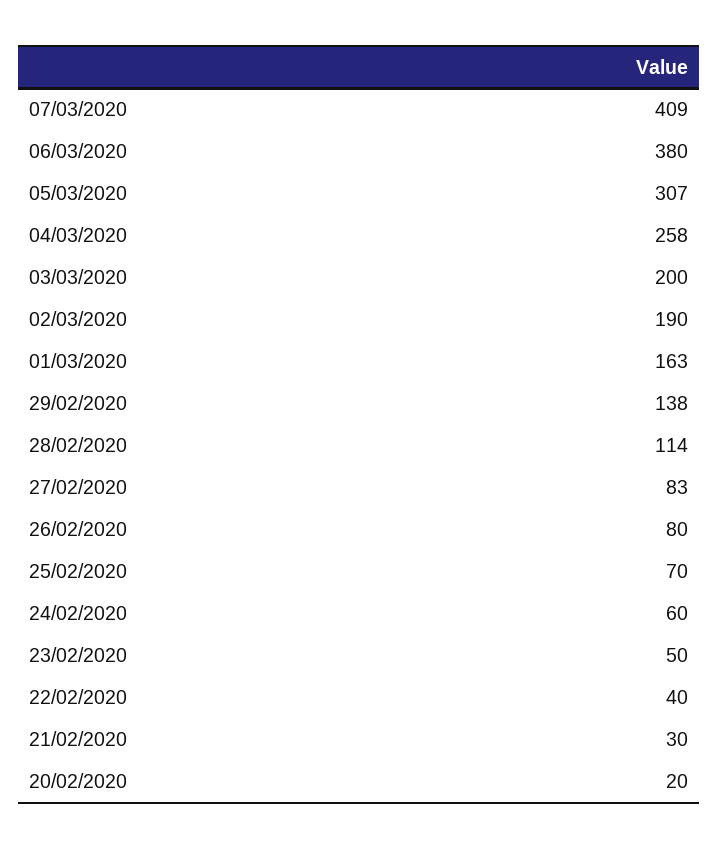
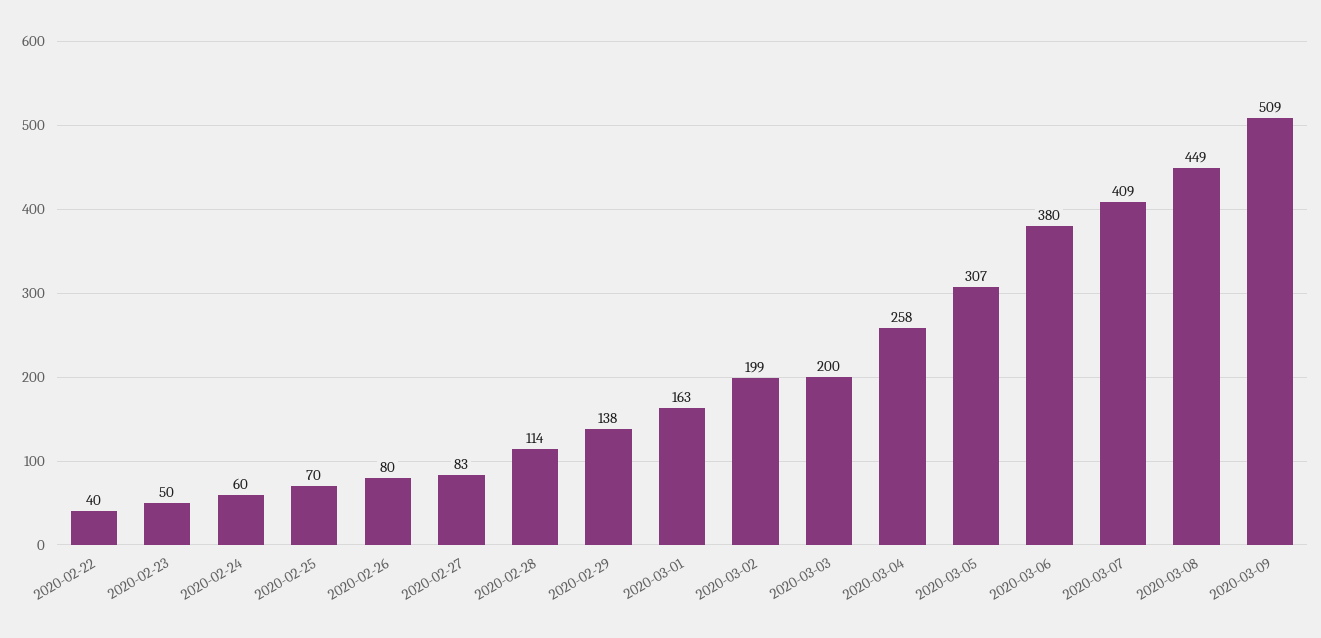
02/03/2020: 190 -> 199
21/02/2020: 30 -> none
20/02/2020: 20 -> none
2020-03-08: none -> 449
2020-03-09: none -> 509

